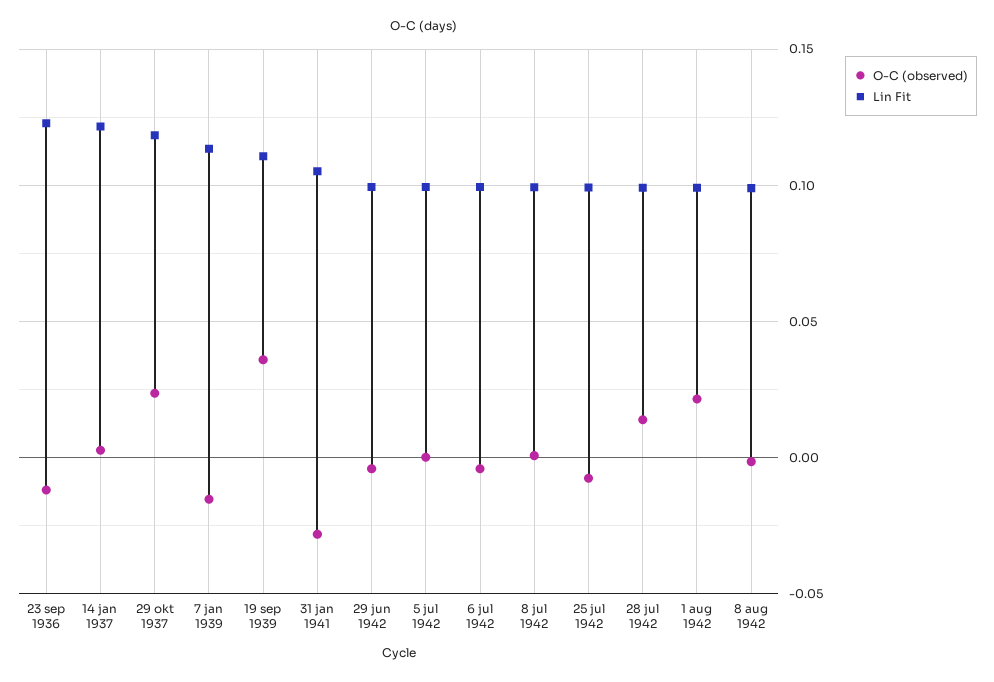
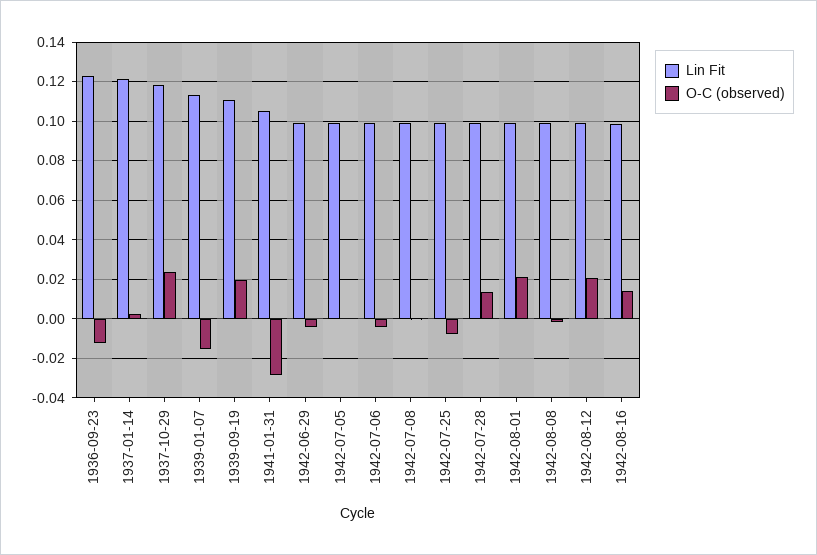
O-C (observed), 19 sep 1939: 0.035 -> 0.02
Lin Fit, 1942-08-12: none -> 0.1
O-C (observed), 1942-08-12: none -> 0.02
Lin Fit, 1942-08-16: none -> 0.1
O-C (observed), 1942-08-16: none -> 0.015

